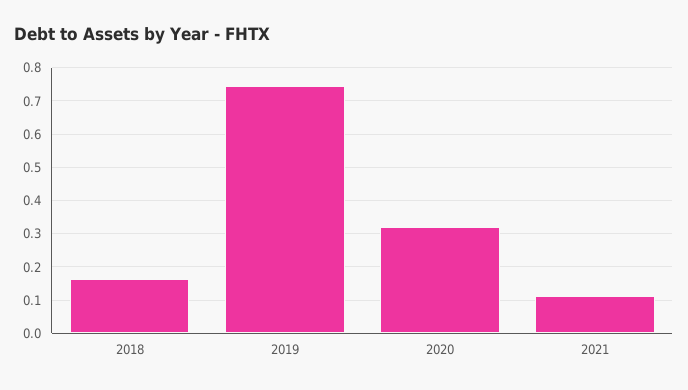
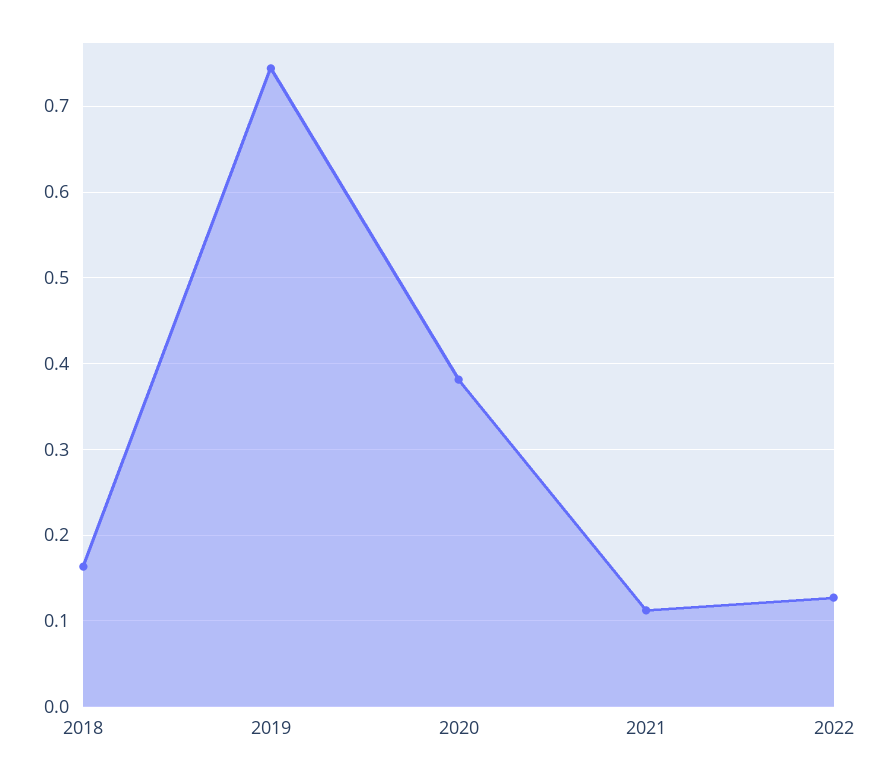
2020: 0.32 -> 0.38
2022: none -> 0.13

